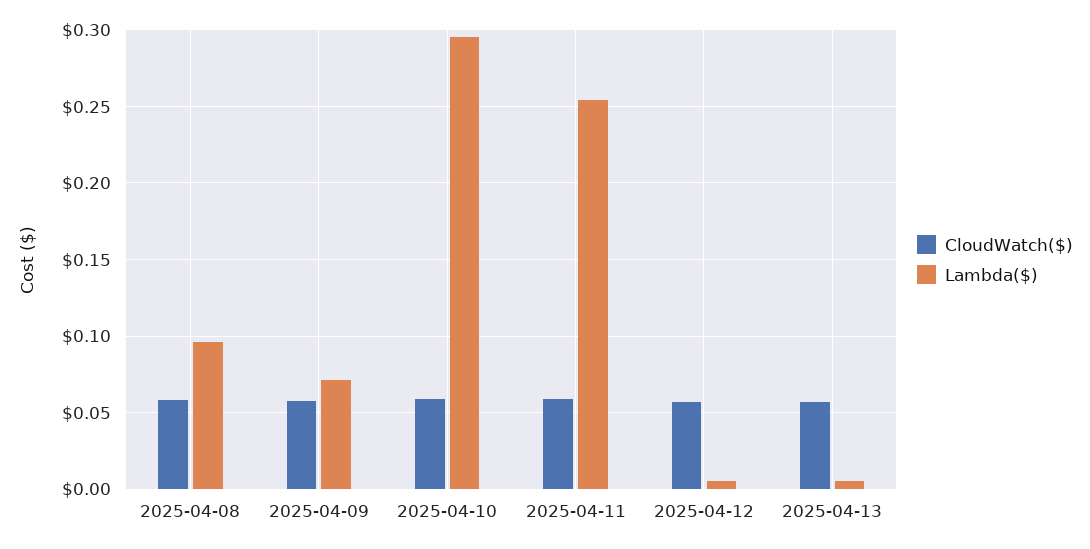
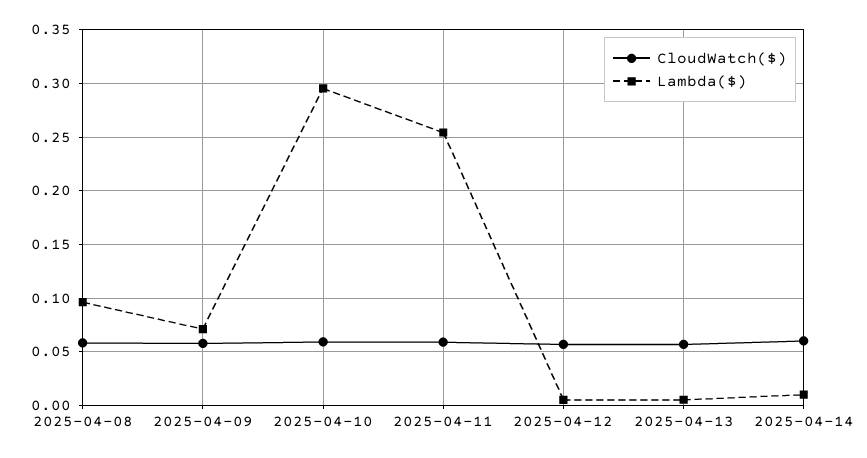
CloudWatch($), 2025-04-14: none -> 0.06
Lambda($), 2025-04-14: none -> 0.01

